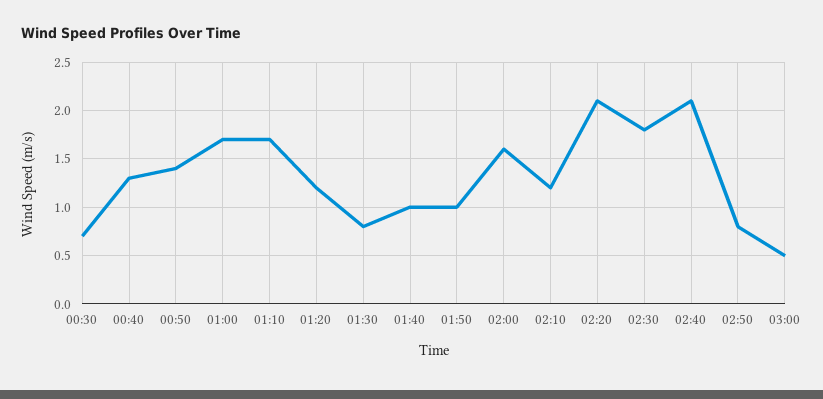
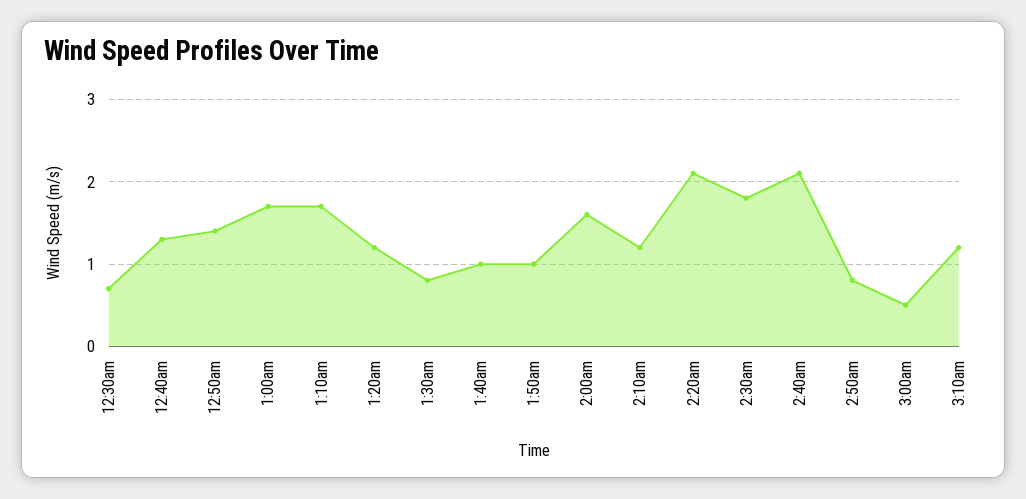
3:10am: none -> 1.2

